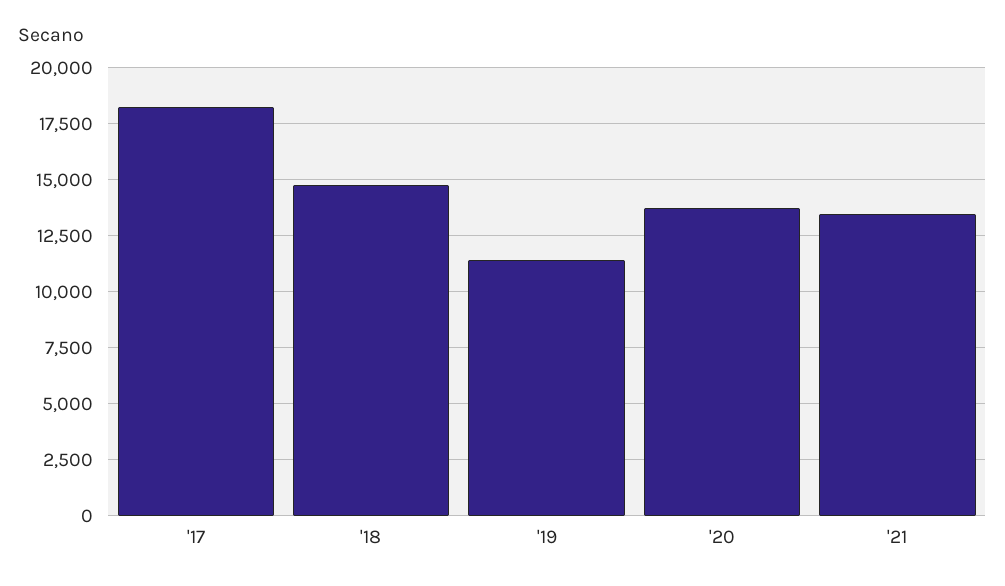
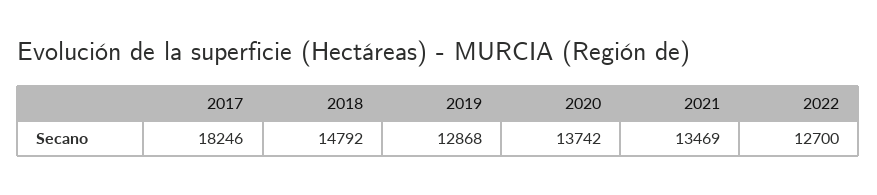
'19: 11500 -> 12868
2022: none -> 12700

